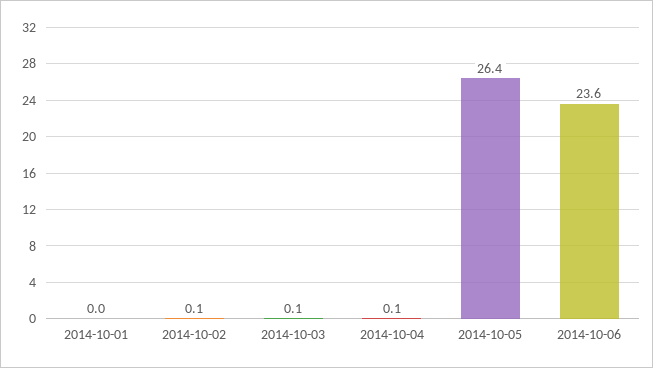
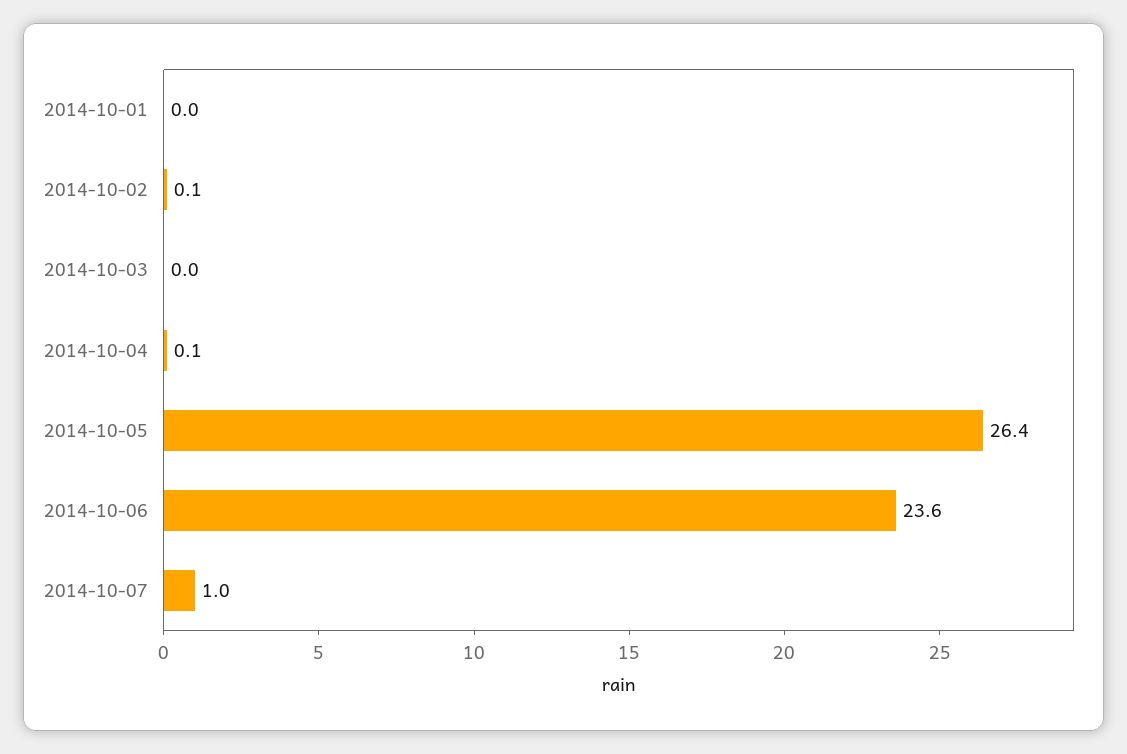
2014-10-03: 0.1 -> 0
2014-10-07: none -> 1

